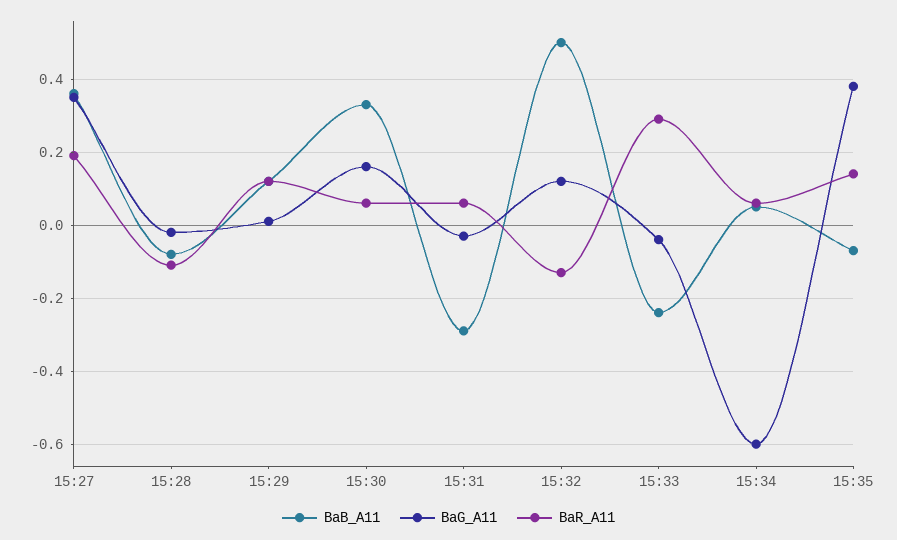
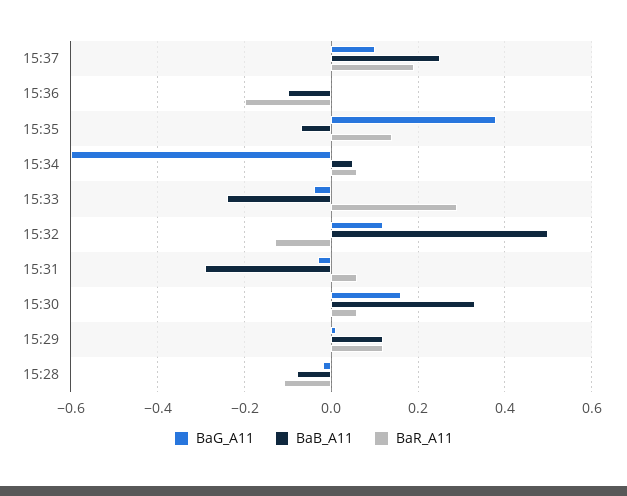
BaB_A11, 15:27: 0.35 -> none
BaG_A11, 15:27: 0.35 -> none
BaR_A11, 15:27: 0.2 -> none
BaG_A11, 15:37: none -> 0.1
BaB_A11, 15:37: none -> 0.25
BaR_A11, 15:37: none -> 0.2
BaG_A11, 15:36: none -> 0
BaB_A11, 15:36: none -> -0.1
BaR_A11, 15:36: none -> -0.2

